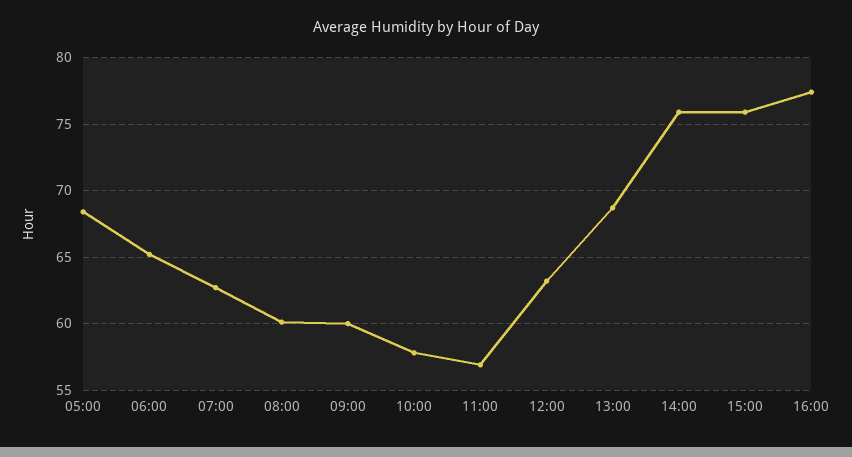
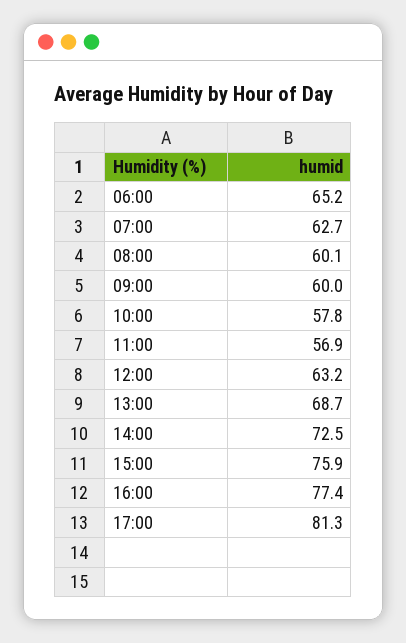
05:00: 68.5 -> none
14:00: 76 -> 72.5
17:00: none -> 81.3

